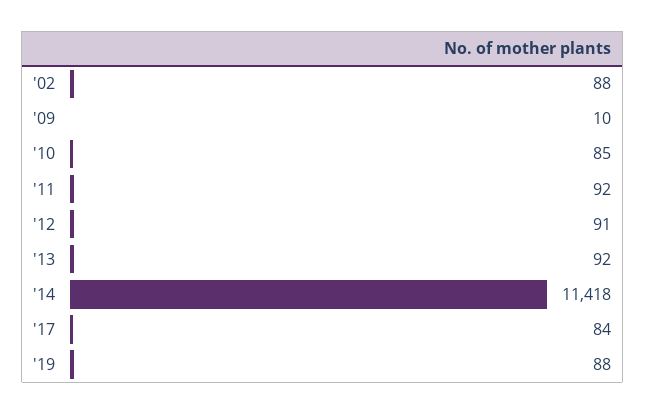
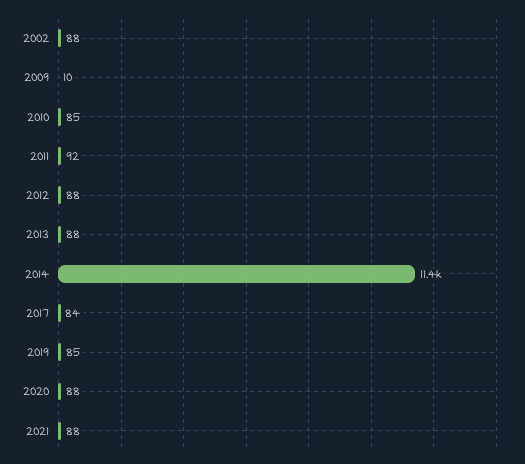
'12: 91 -> 88
'13: 92 -> 88
'19: 88 -> 85
2020: none -> 88
2021: none -> 88

